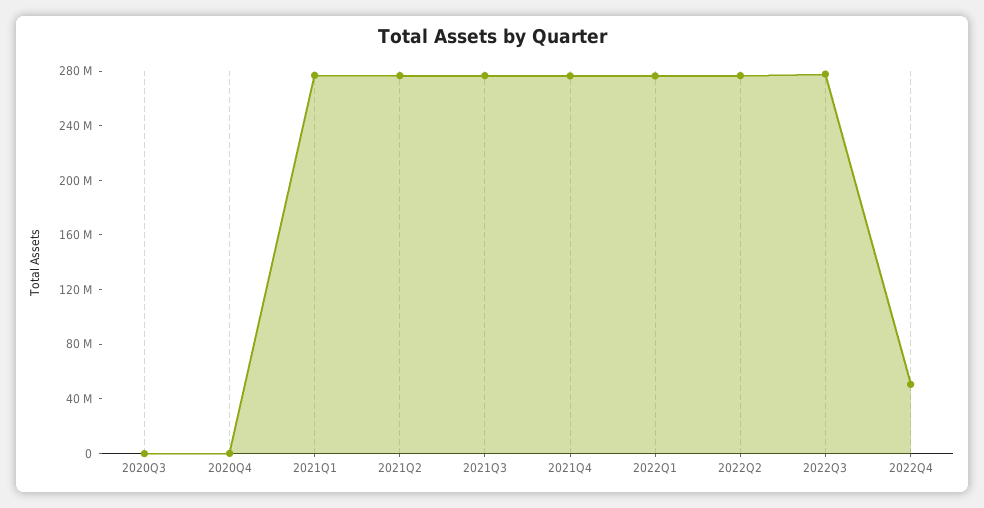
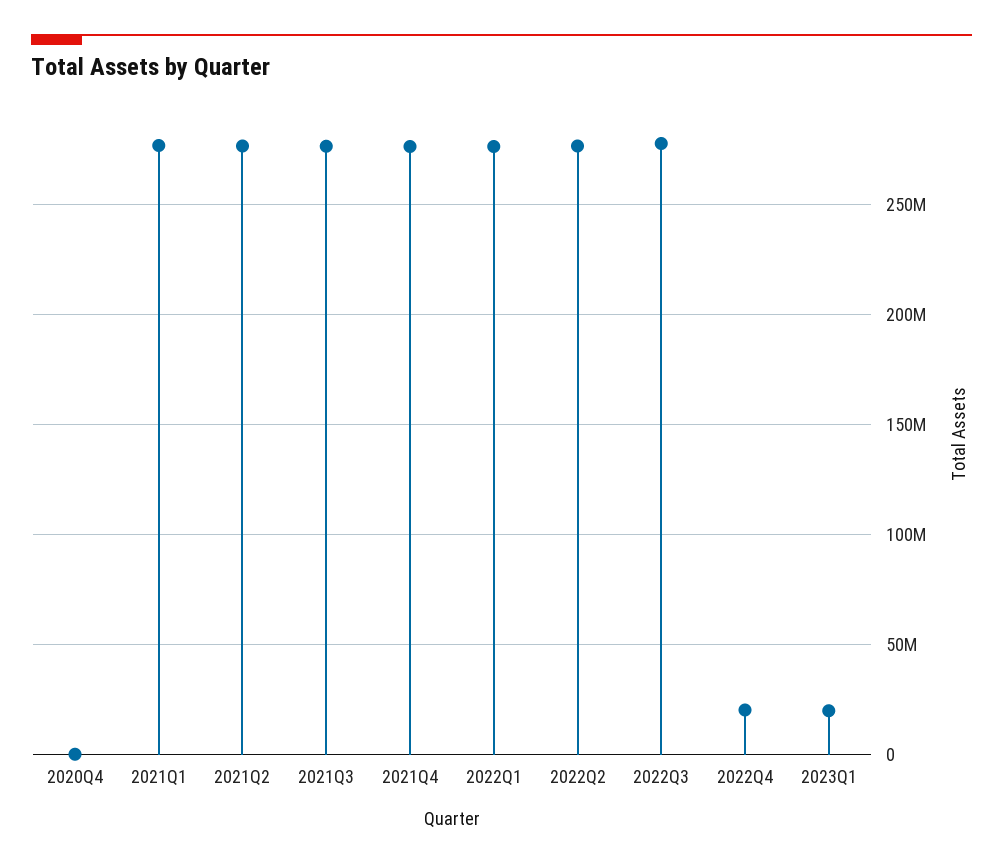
2020Q3: 0 -> none
2022Q4: 50000000 -> 20000000
2023Q1: none -> 20000000

